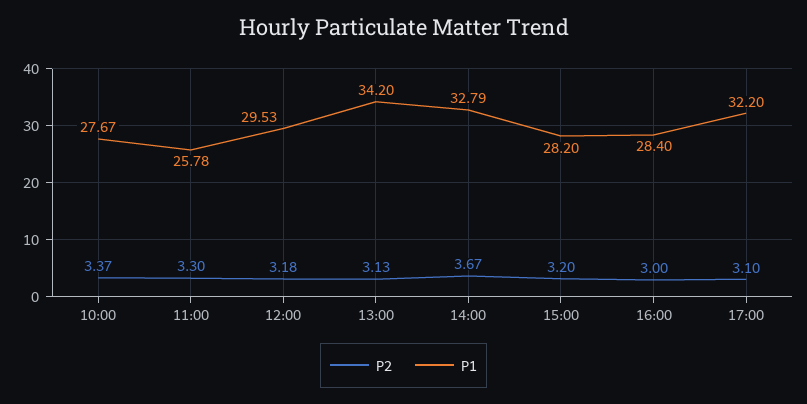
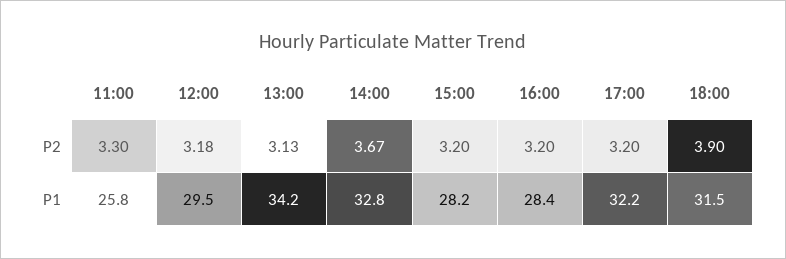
P2, 10:00: 3.37 -> none
P1, 10:00: 27.67 -> none
P2, 16:00: 3 -> 3.2
P2, 17:00: 3.1 -> 3.2
P2, 18:00: none -> 3.9
P1, 18:00: none -> 31.5

